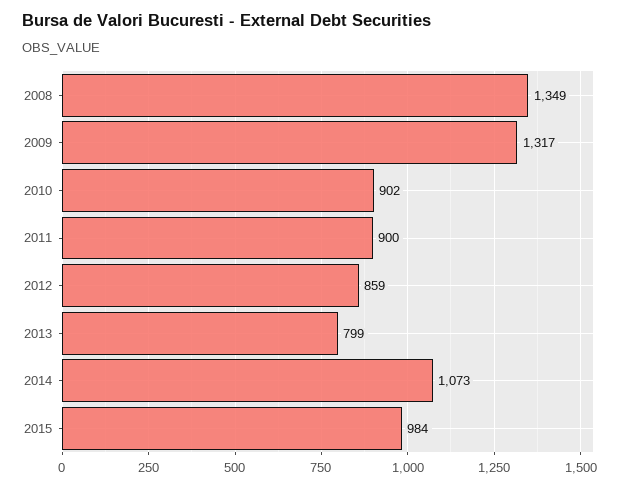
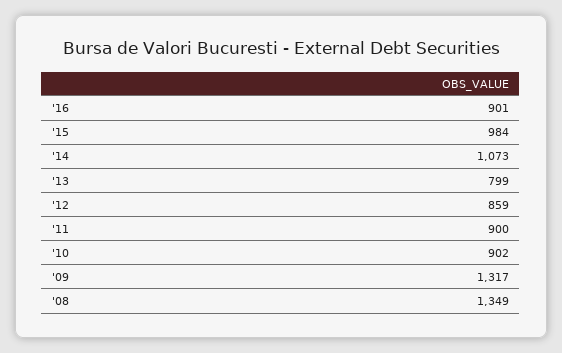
'16: none -> 901

